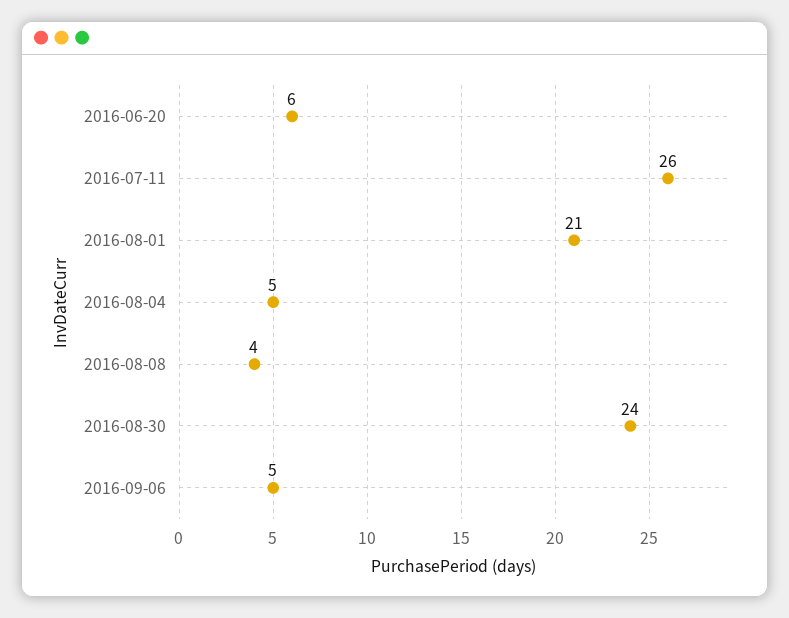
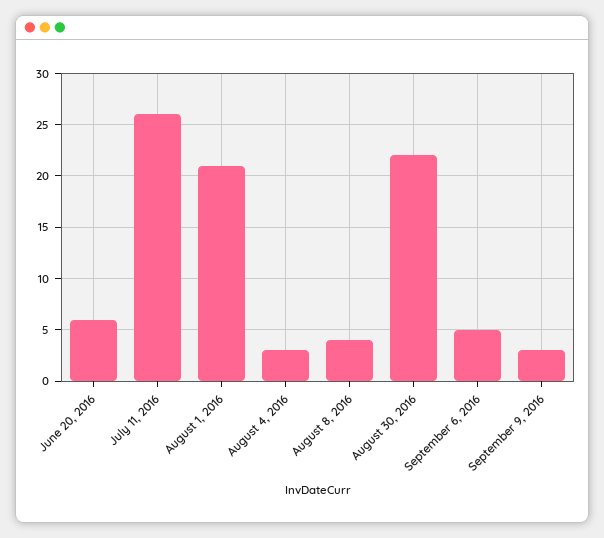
2016-08-04: 5 -> 3
2016-08-30: 24 -> 22
September 9, 2016: none -> 3

